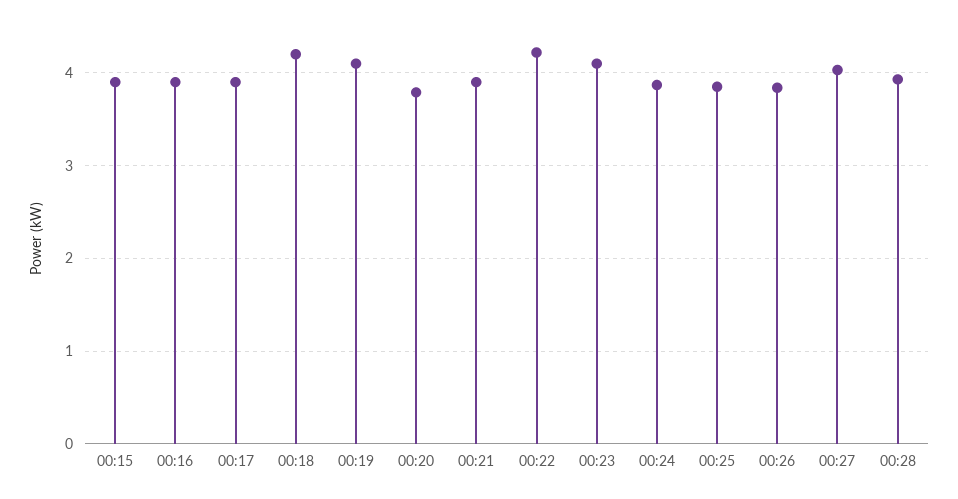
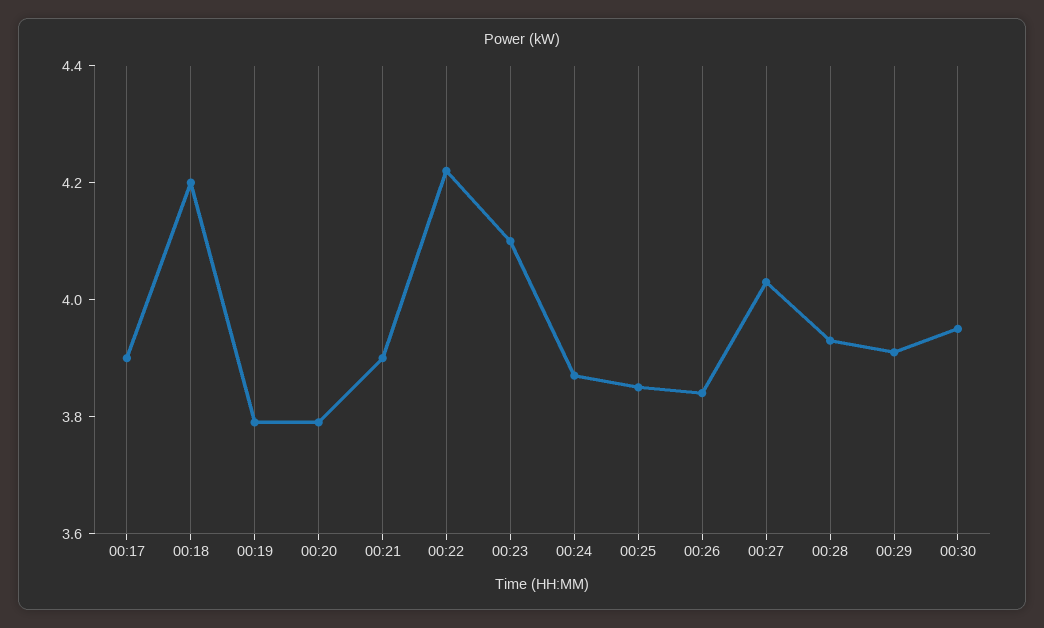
00:15: 3.9 -> none
00:16: 3.9 -> none
00:19: 4.1 -> 3.8
00:29: none -> 3.9
00:30: none -> 3.95

